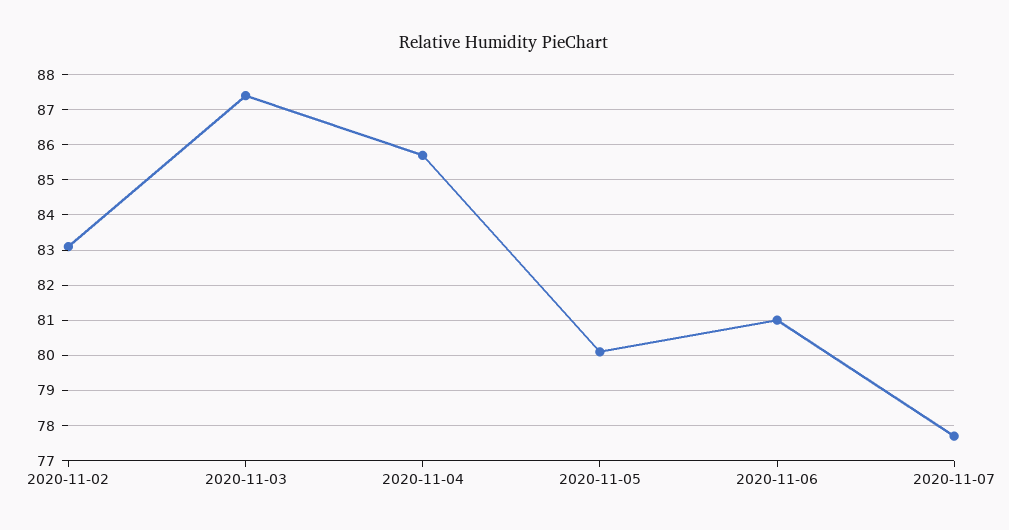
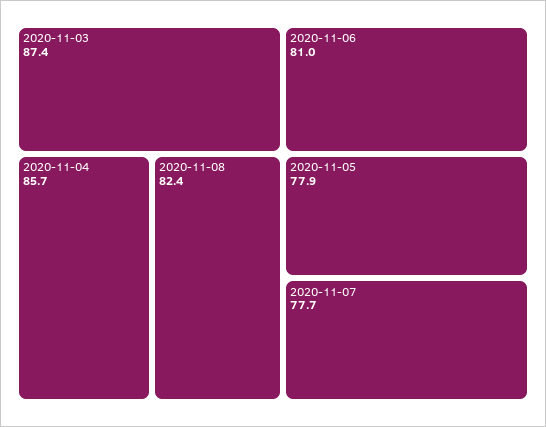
2020-11-02: 83 -> none
2020-11-05: 80 -> 77.9
2020-11-08: none -> 82.4

